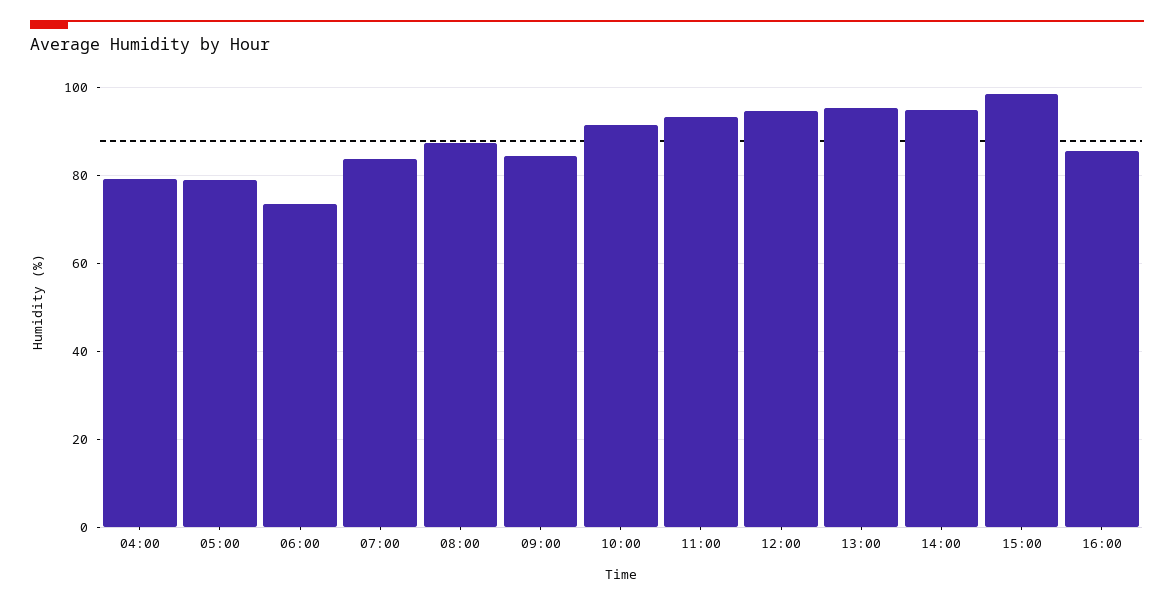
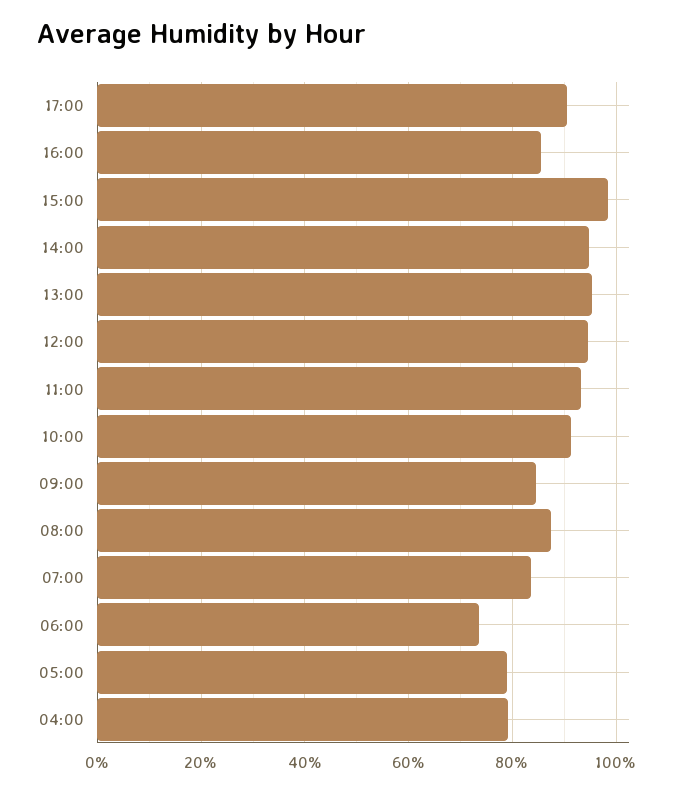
17:00: none -> 90

